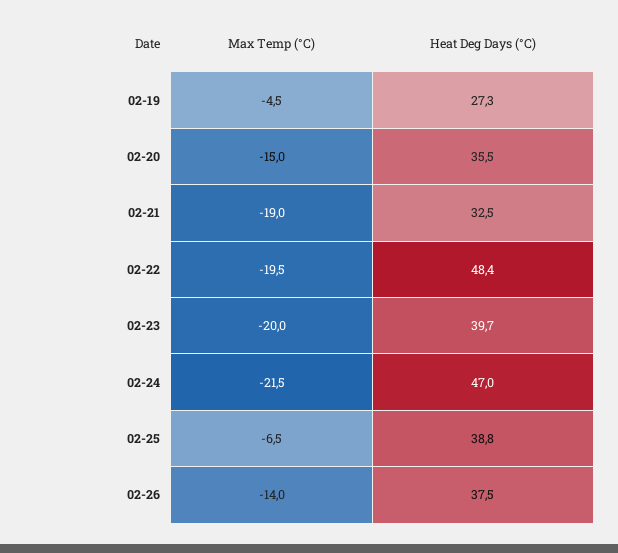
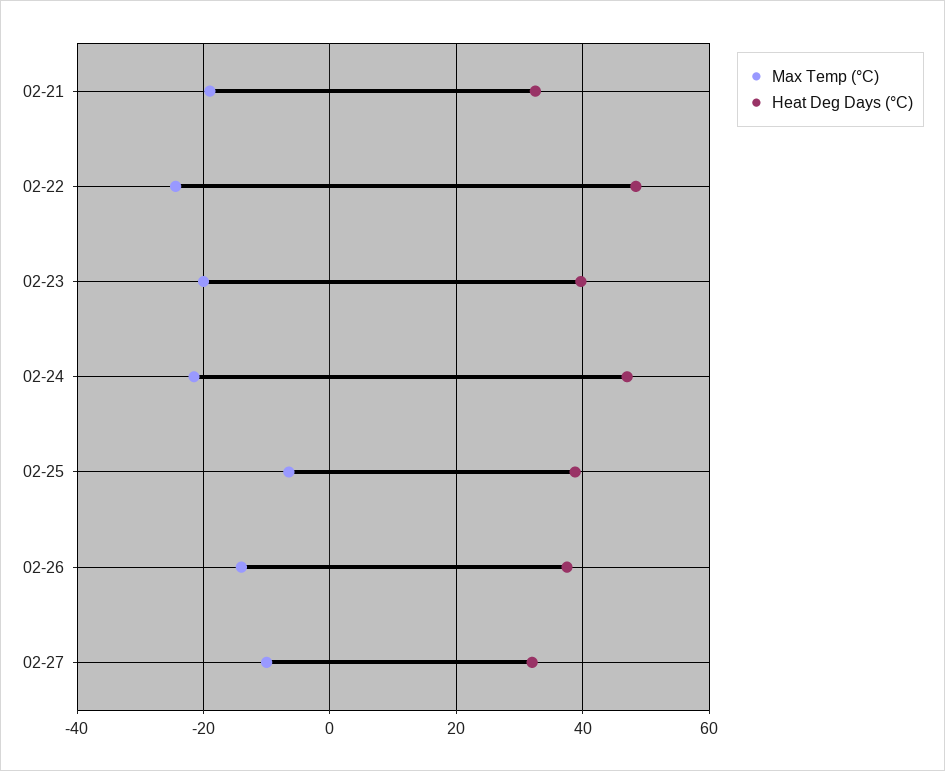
Max Temp (°C), 02-19: -4.5 -> none
Heat Deg Days (°C), 02-19: 27.3 -> none
Max Temp (°C), 02-20: -15 -> none
Heat Deg Days (°C), 02-20: 35.5 -> none
Max Temp (°C), 02-22: -19.5 -> -24
Max Temp (°C), 02-27: none -> -10
Heat Deg Days (°C), 02-27: none -> 32

